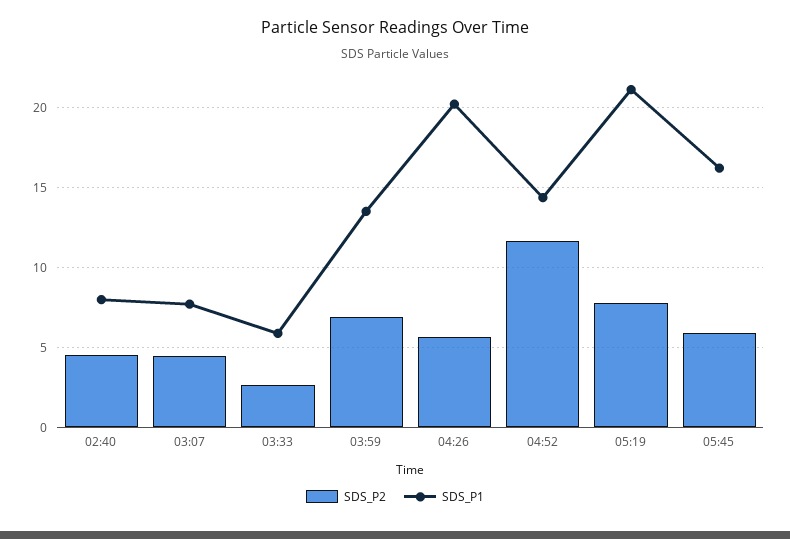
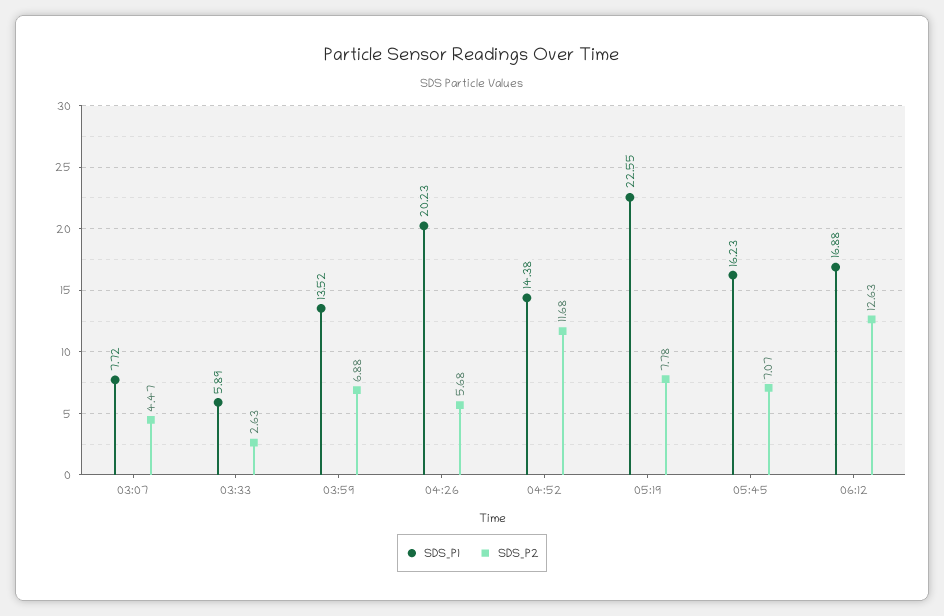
SDS_P2, 02:40: 4.5 -> none
SDS_P1, 02:40: 8 -> none
SDS_P1, 05:19: 21 -> 22.55
SDS_P2, 05:45: 6 -> 7.07
SDS_P1, 06:12: none -> 16.88
SDS_P2, 06:12: none -> 12.63

